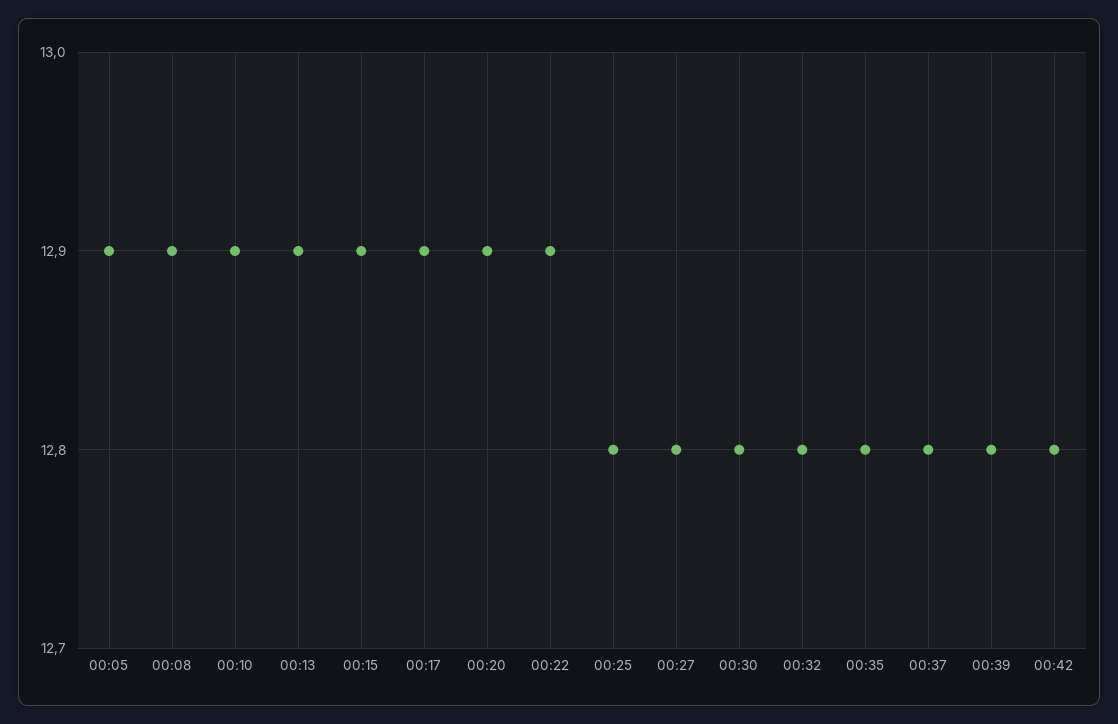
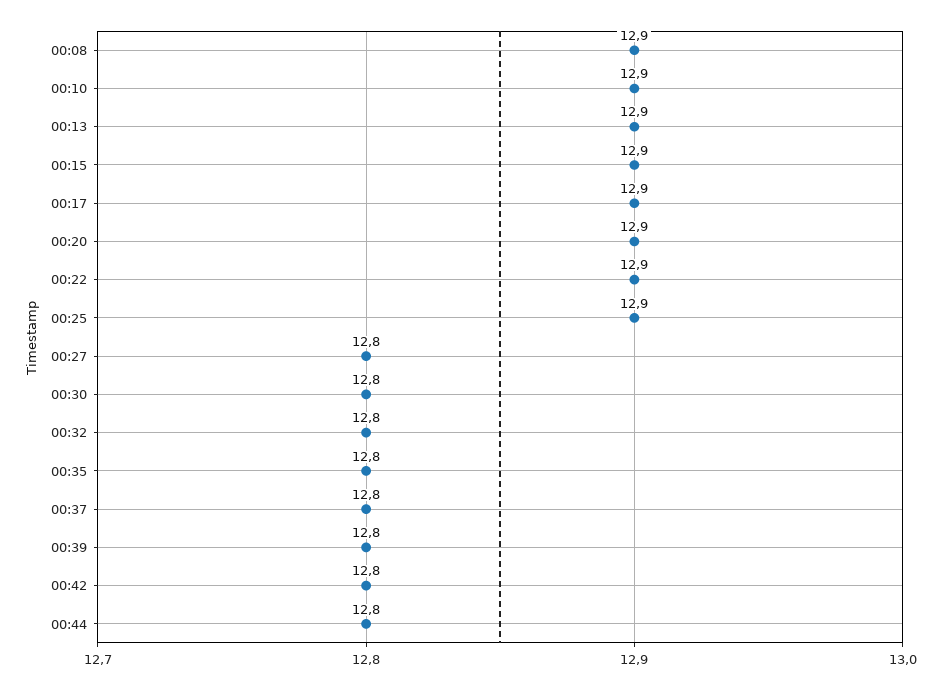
00:05: 12.9 -> none
00:25: 12.8 -> 12.9
00:44: none -> 12.8

